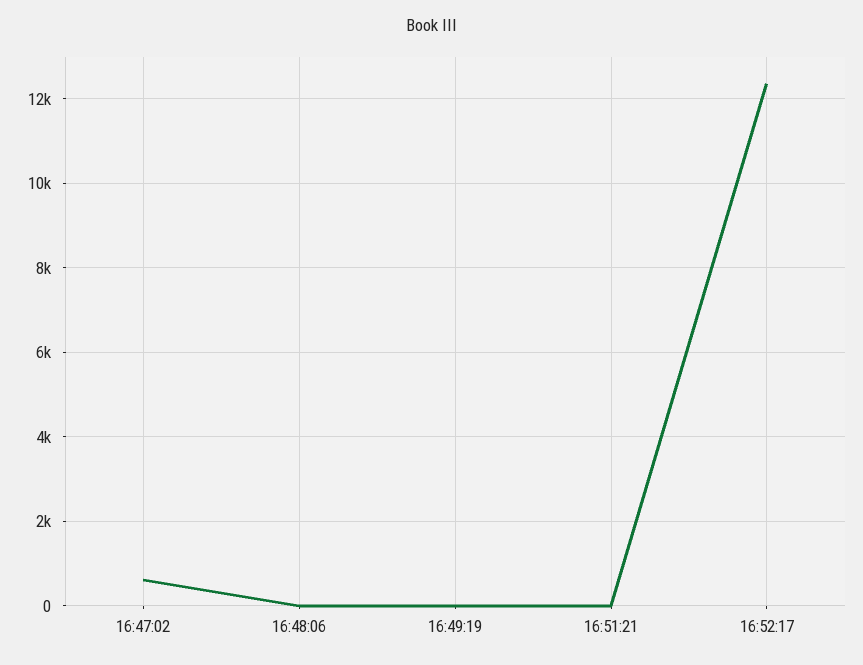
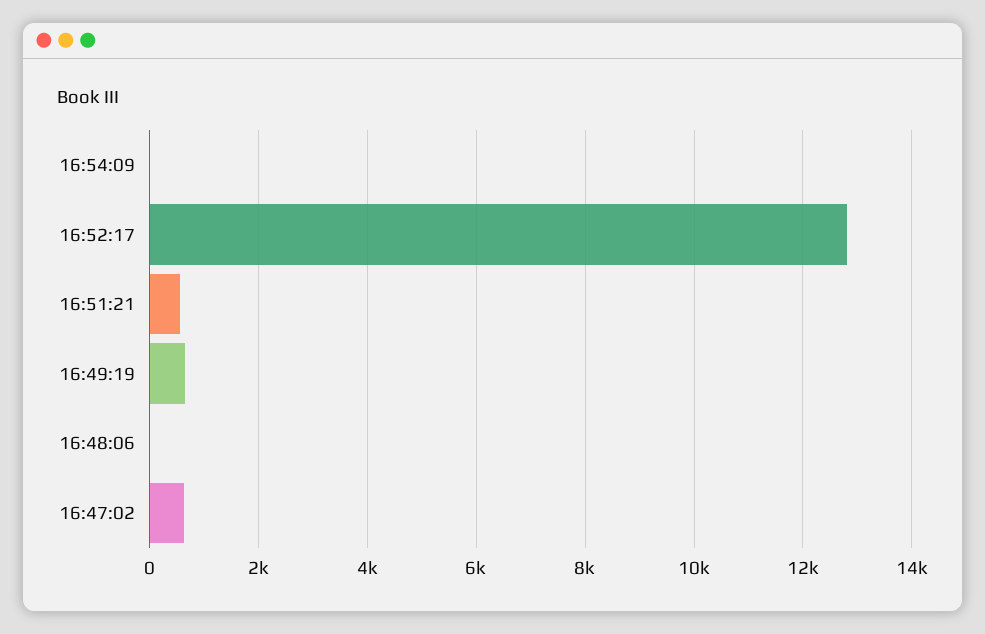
16:49:19: 0 -> 600
16:51:21: 0 -> 600
16:52:17: 12400 -> 12800
16:54:09: none -> 0

